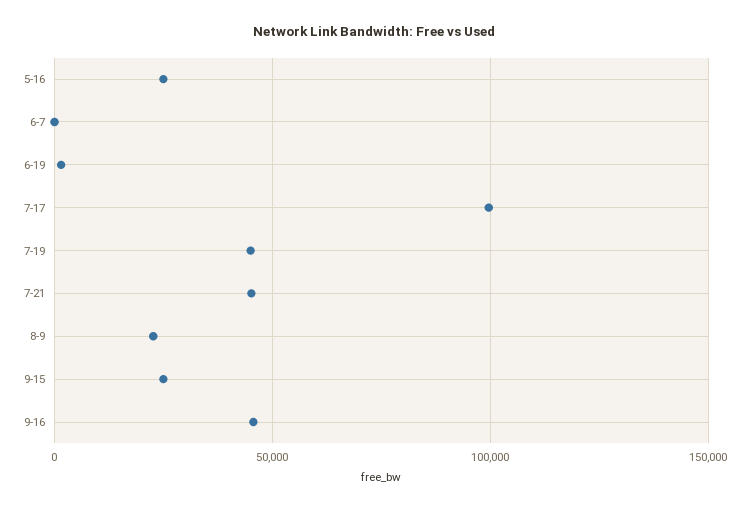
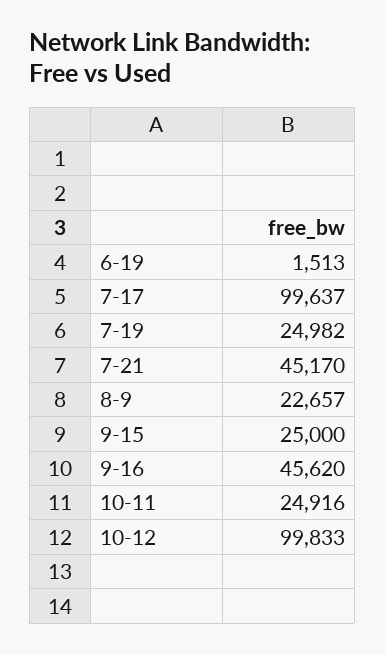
5-16: 25000 -> none
6-7: 0 -> none
7-19: 45000 -> 24982
10-11: none -> 24916
10-12: none -> 99833

